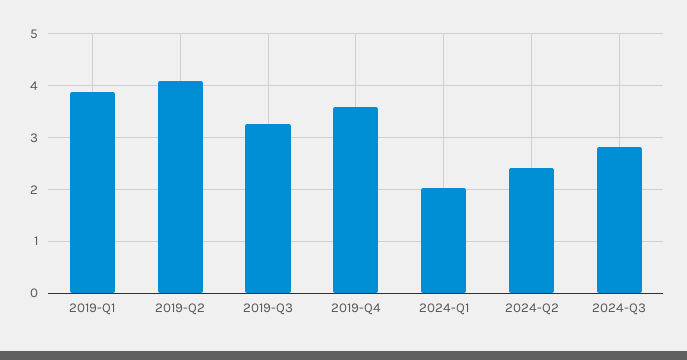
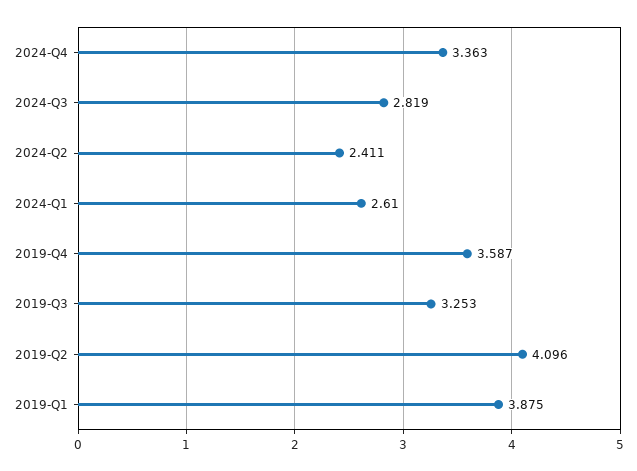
2024-Q1: 2 -> 2.61
2024-Q4: none -> 3.363

